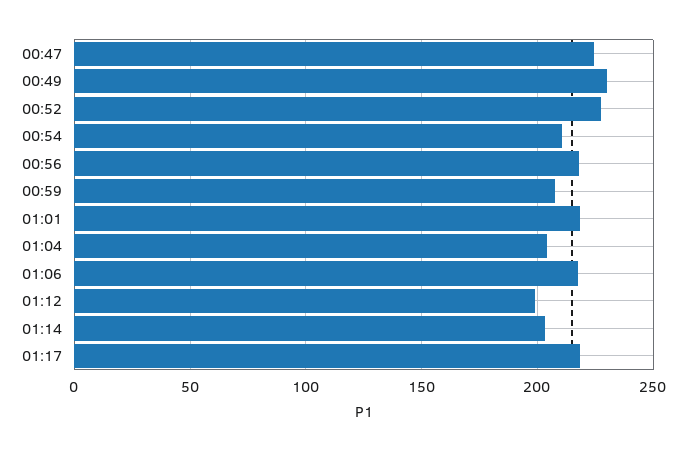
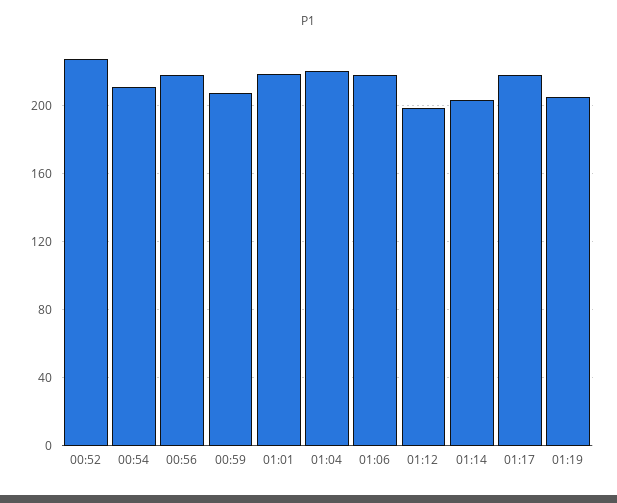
00:47: 225 -> none
00:49: 230 -> none
01:04: 205 -> 220
01:19: none -> 205

